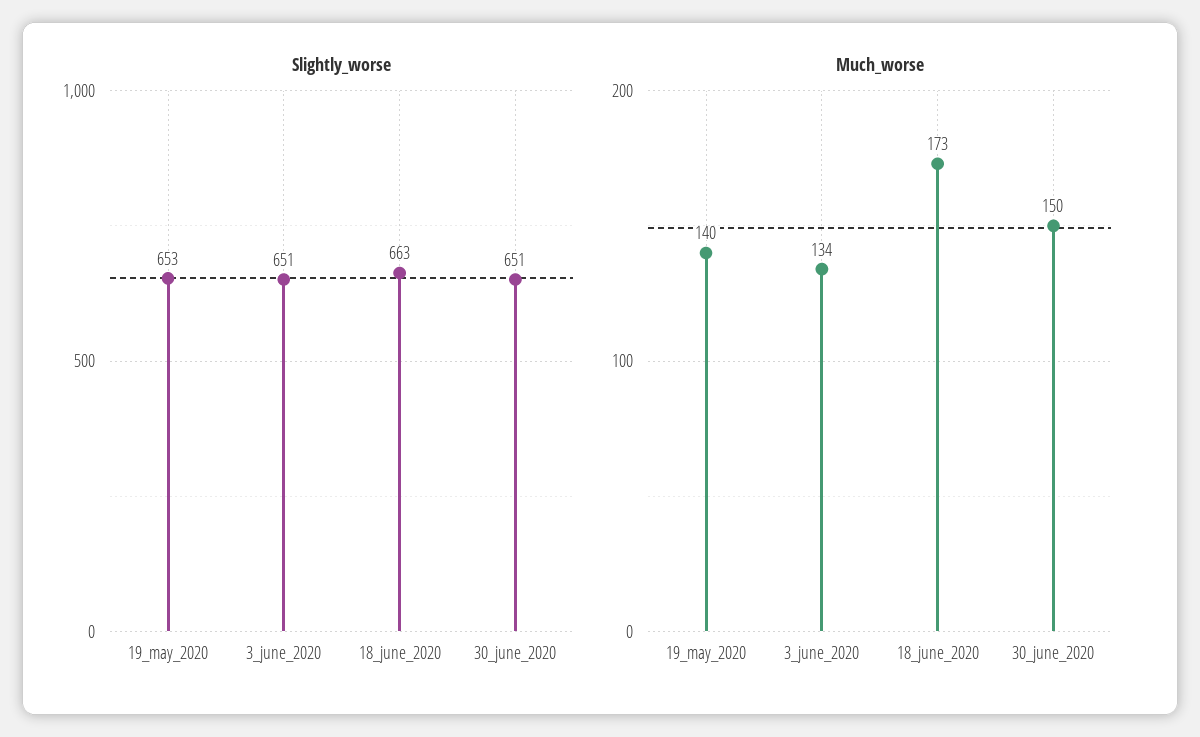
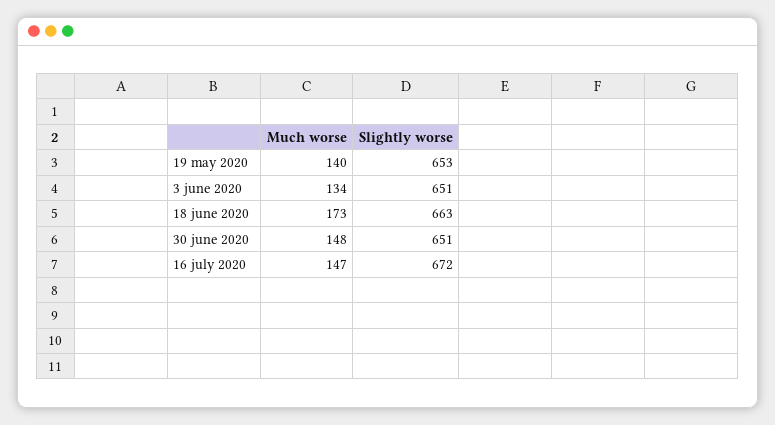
Much_worse, 30_june_2020: 150 -> 148
Much_worse, 16 july 2020: none -> 147
Slightly_worse, 16 july 2020: none -> 672

